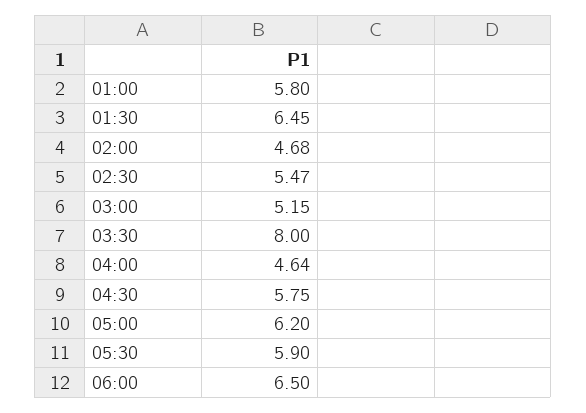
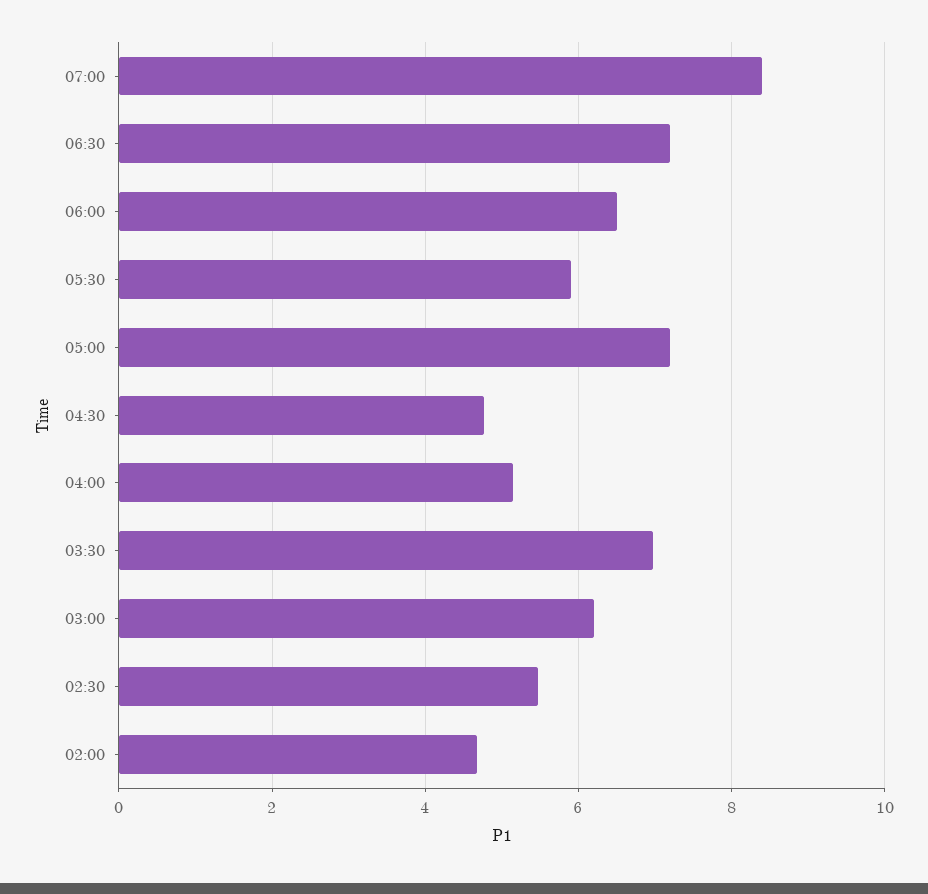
01:00: 5.8 -> none
01:30: 6.45 -> none
03:00: 5.15 -> 6.2
03:30: 8 -> 7
04:00: 4.64 -> 5.2
04:30: 5.75 -> 4.8
05:00: 6.2 -> 7.2
07:00: none -> 8.4
06:30: none -> 7.2

